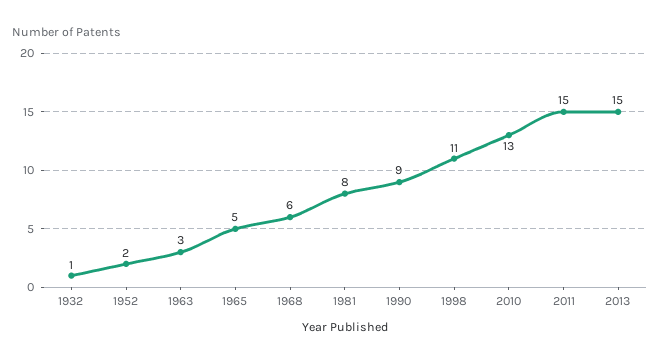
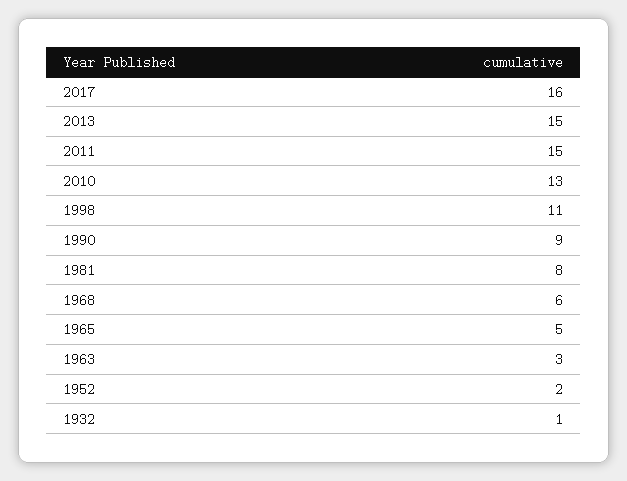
2017: none -> 16

